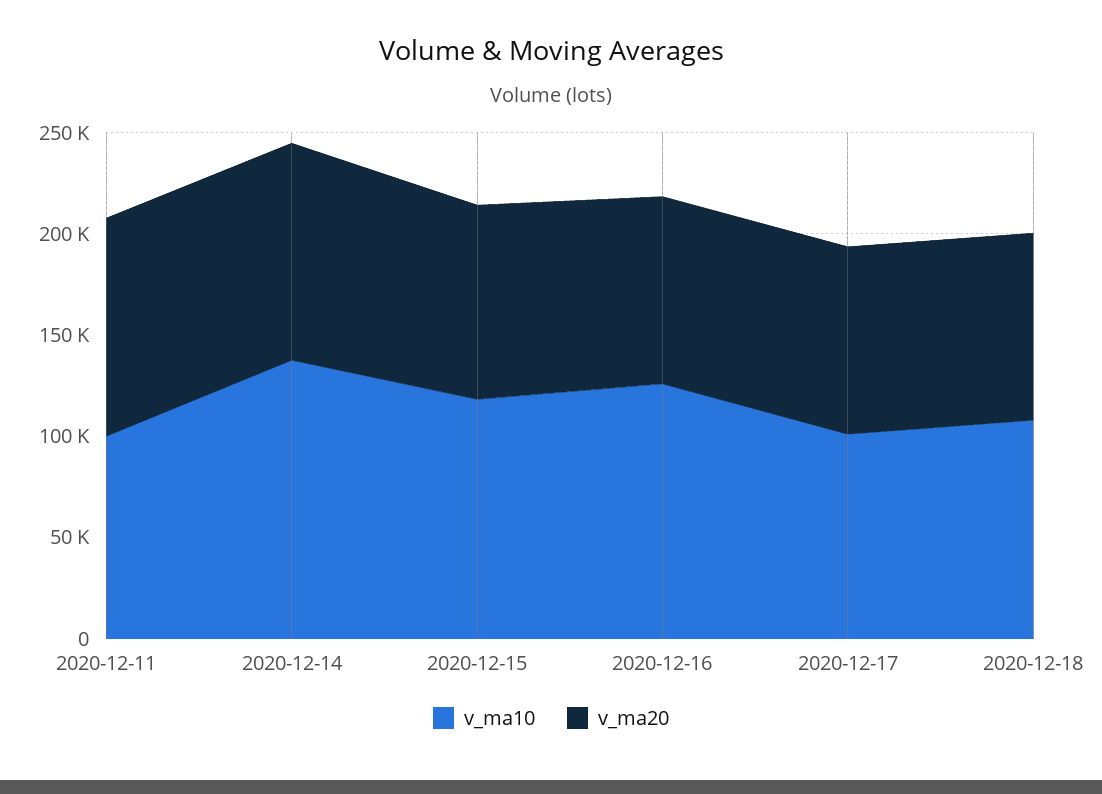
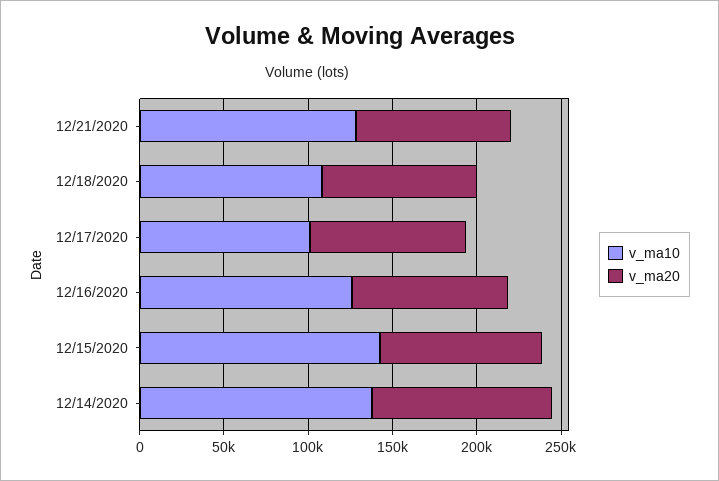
v_ma10, 2020-12-11: 100000 -> none
v_ma20, 2020-12-11: 110000 -> none
v_ma10, 2020-12-15: 120000 -> 140000
v_ma10, 12/21/2020: none -> 130000
v_ma20, 12/21/2020: none -> 90000

